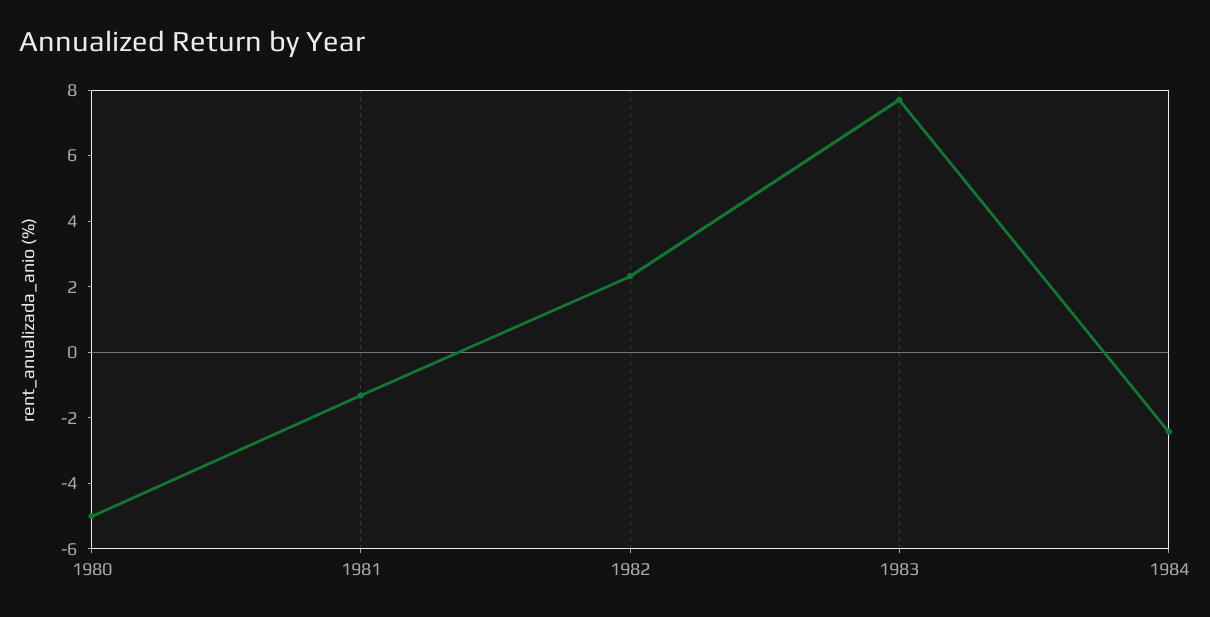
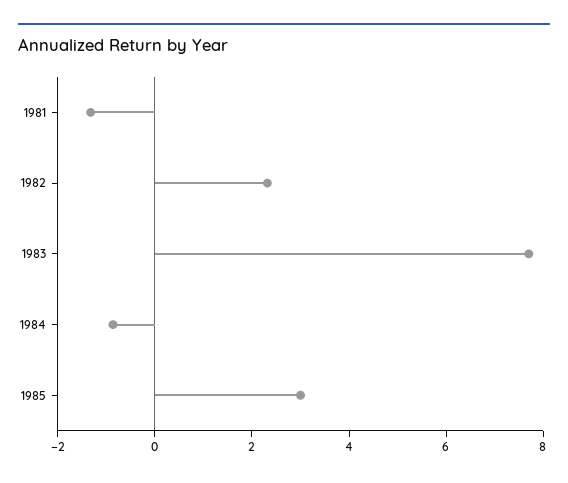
1980: -5 -> none
1984: -2.5 -> -1
1985: none -> 3

